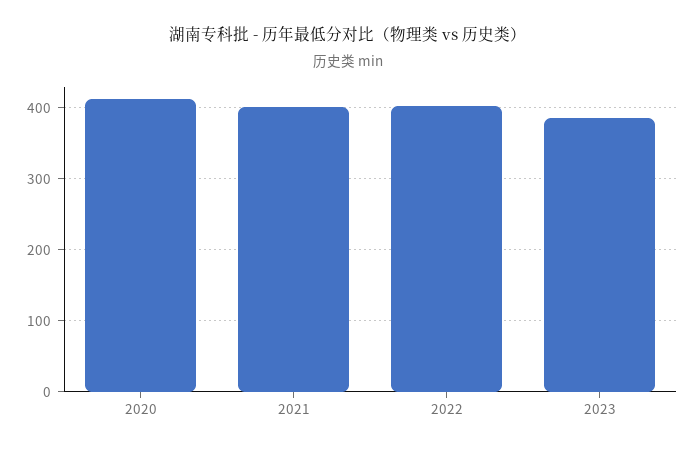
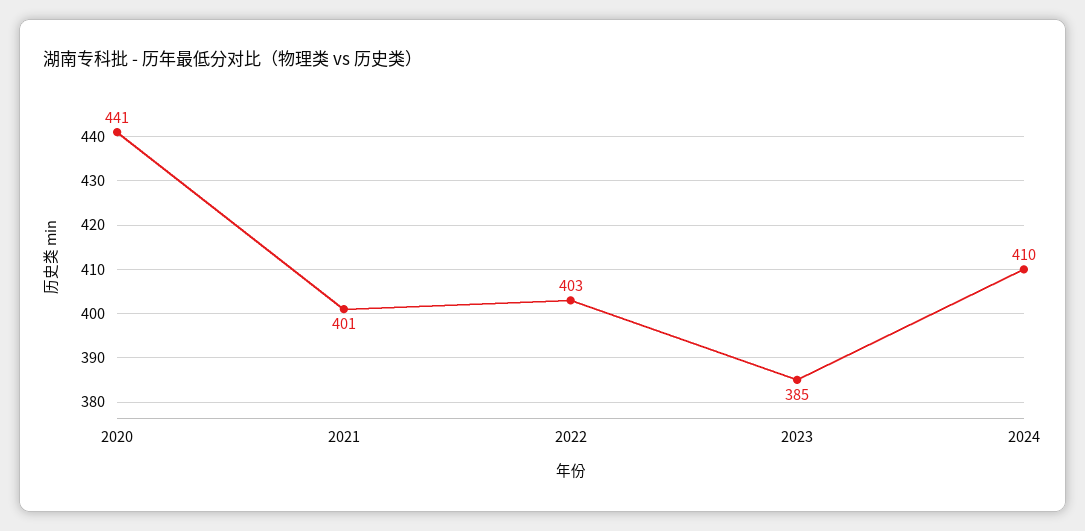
2020: 410 -> 441
2024: none -> 410

